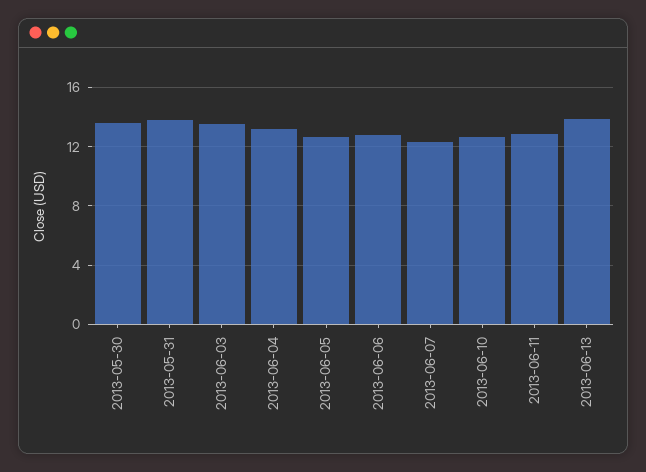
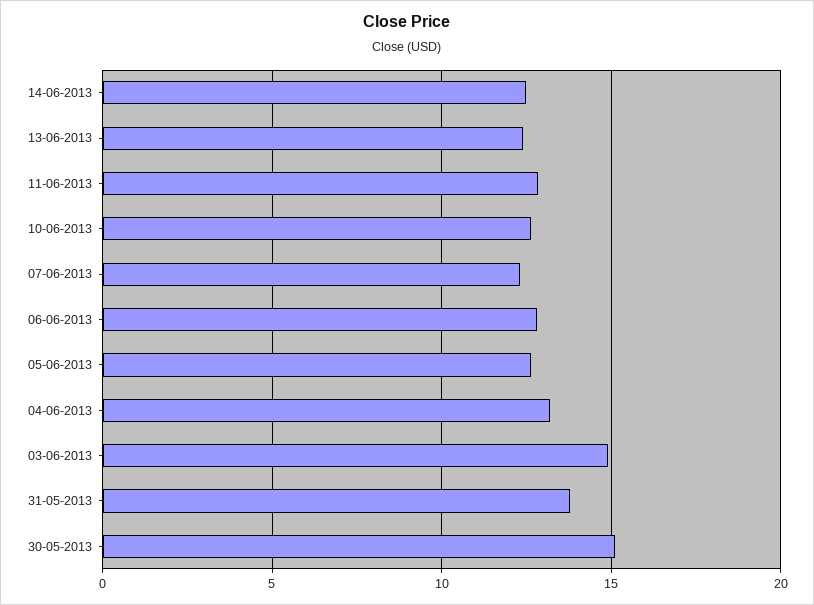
2013-05-30: 13.5 -> 15
2013-06-03: 13.5 -> 15
2013-06-13: 14 -> 12.5
14-06-2013: none -> 12.5

